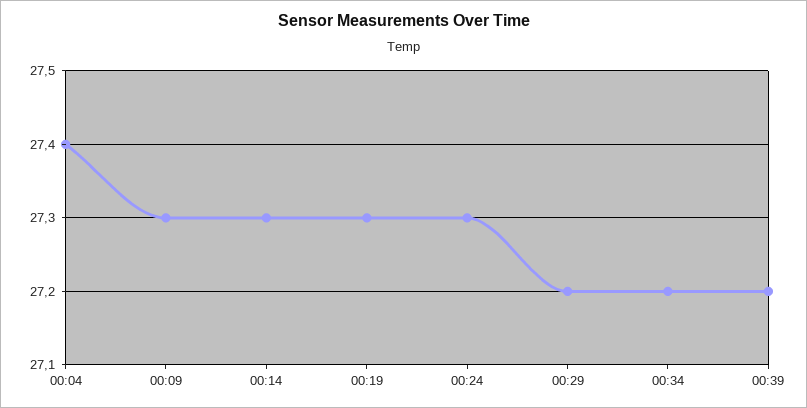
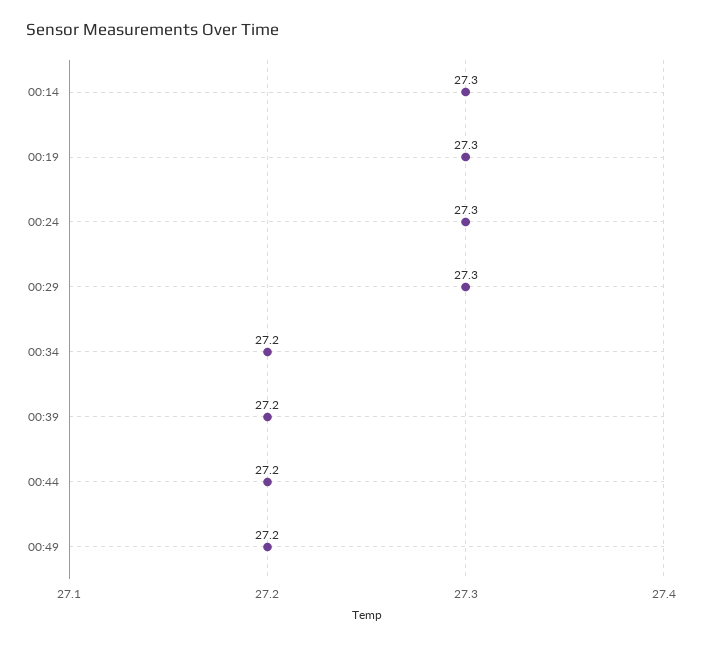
00:04: 27.4 -> none
00:09: 27.3 -> none
00:29: 27.2 -> 27.3
00:44: none -> 27.2
00:49: none -> 27.2

